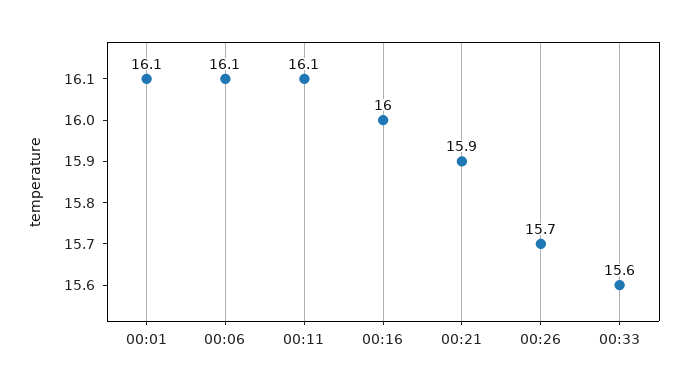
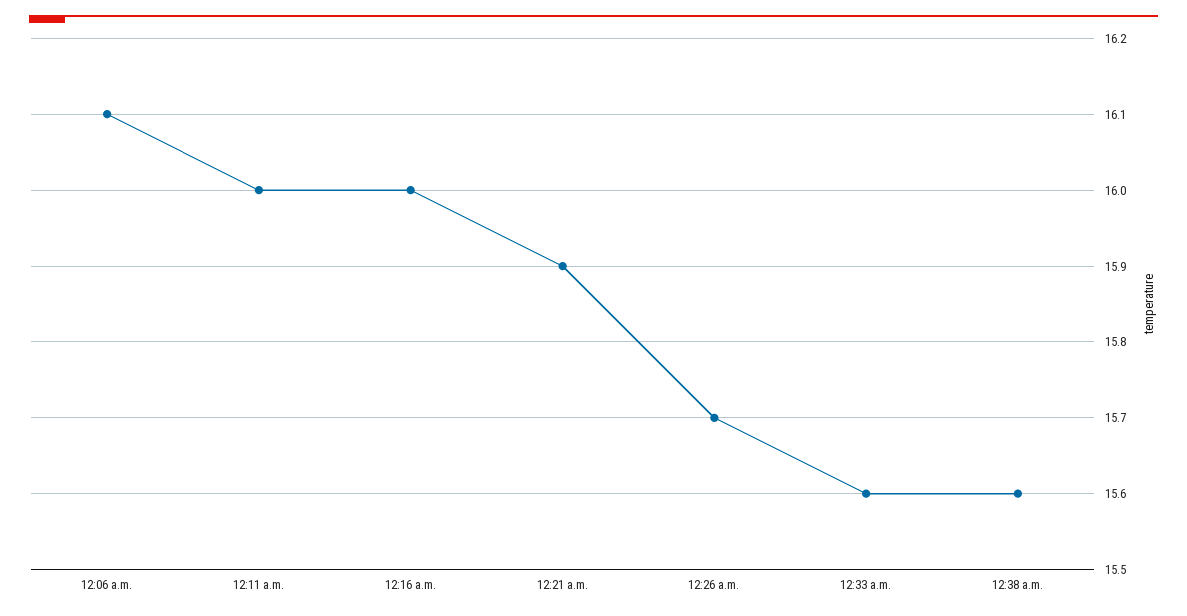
00:01: 16.1 -> none
00:11: 16.1 -> 16
12:38 a.m.: none -> 15.6

